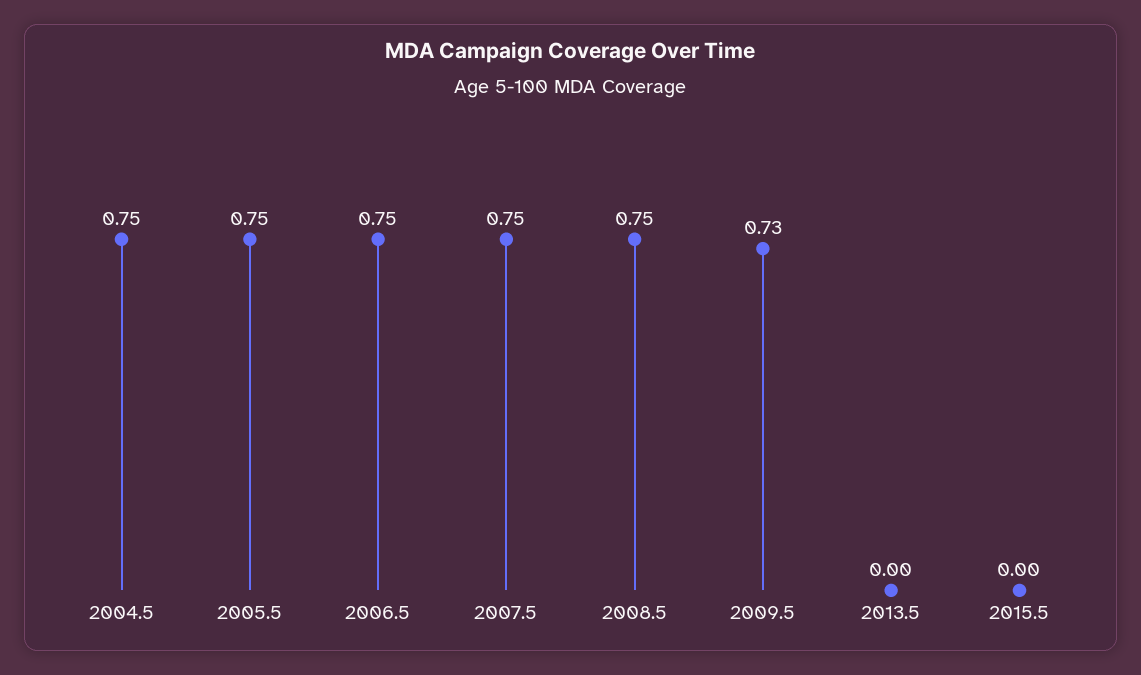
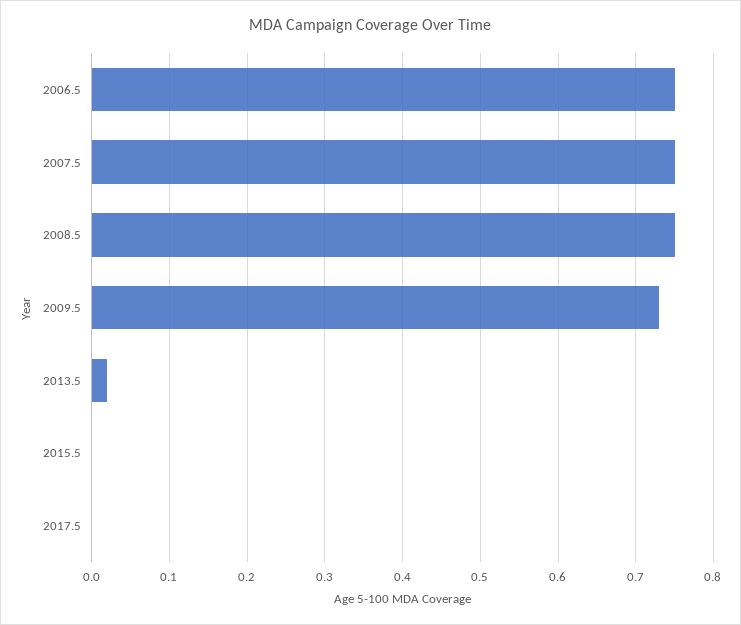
2004.5: 0.75 -> none
2005.5: 0.75 -> none
2013.5: 0 -> 0.02
2017.5: none -> 0

